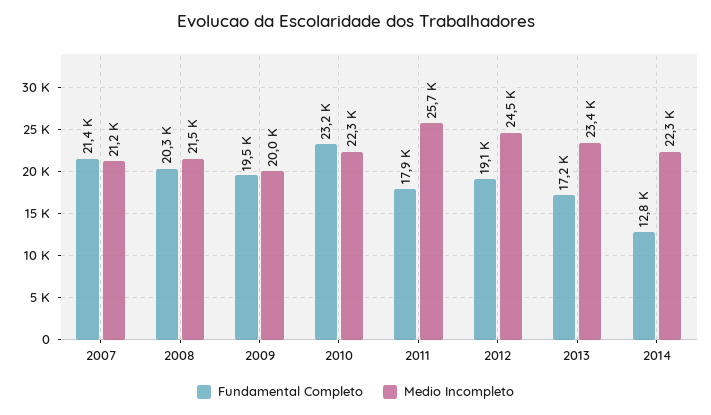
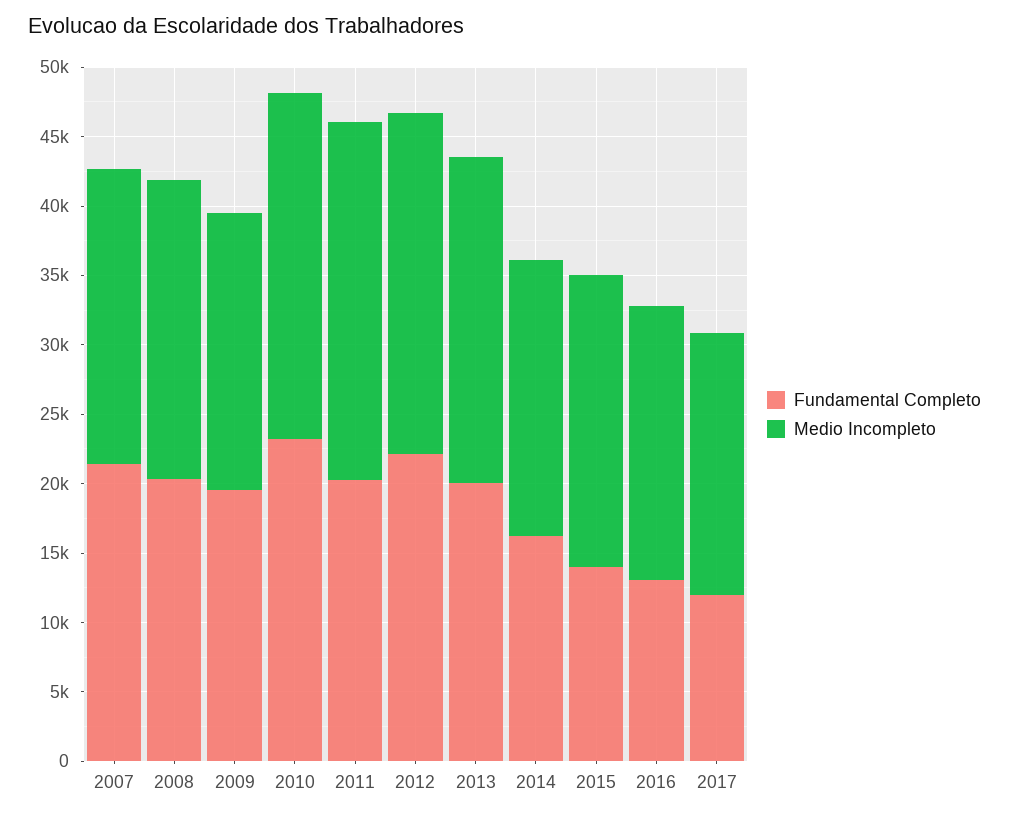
Medio Incompleto, 2010: 22300 -> 25000
Fundamental Completo, 2011: 17900 -> 20000
Fundamental Completo, 2012: 19100 -> 22000
Fundamental Completo, 2013: 17200 -> 20000
Fundamental Completo, 2014: 12800 -> 16000
Medio Incompleto, 2014: 22300 -> 20000
Fundamental Completo, 2015: none -> 14000
Medio Incompleto, 2015: none -> 21000
Fundamental Completo, 2016: none -> 13000
Medio Incompleto, 2016: none -> 20000
Fundamental Completo, 2017: none -> 12000
Medio Incompleto, 2017: none -> 19000

